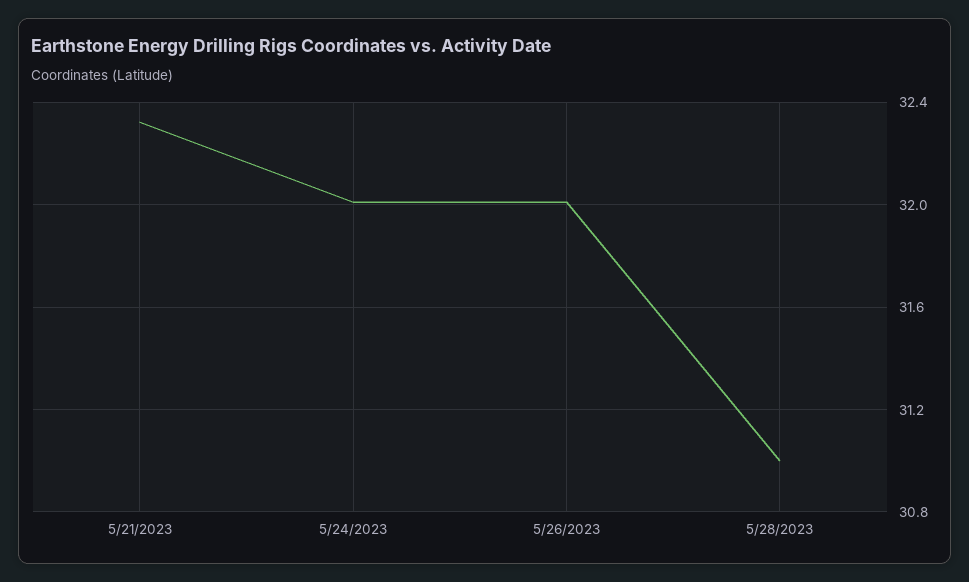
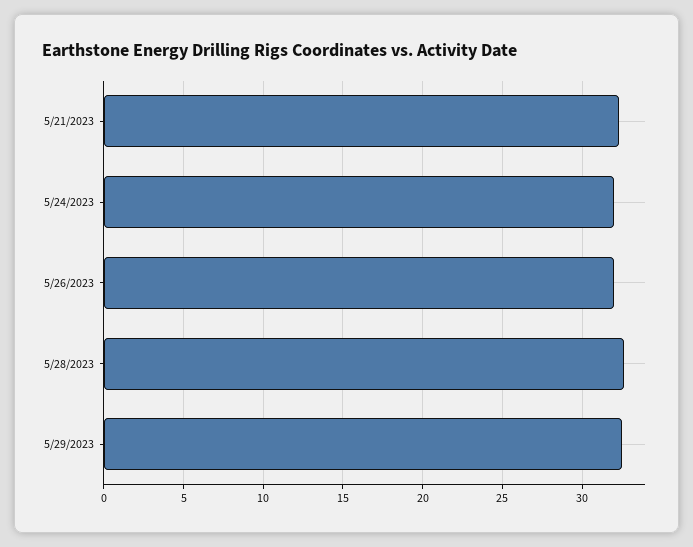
5/28/2023: 31 -> 32.5
5/29/2023: none -> 32.5

